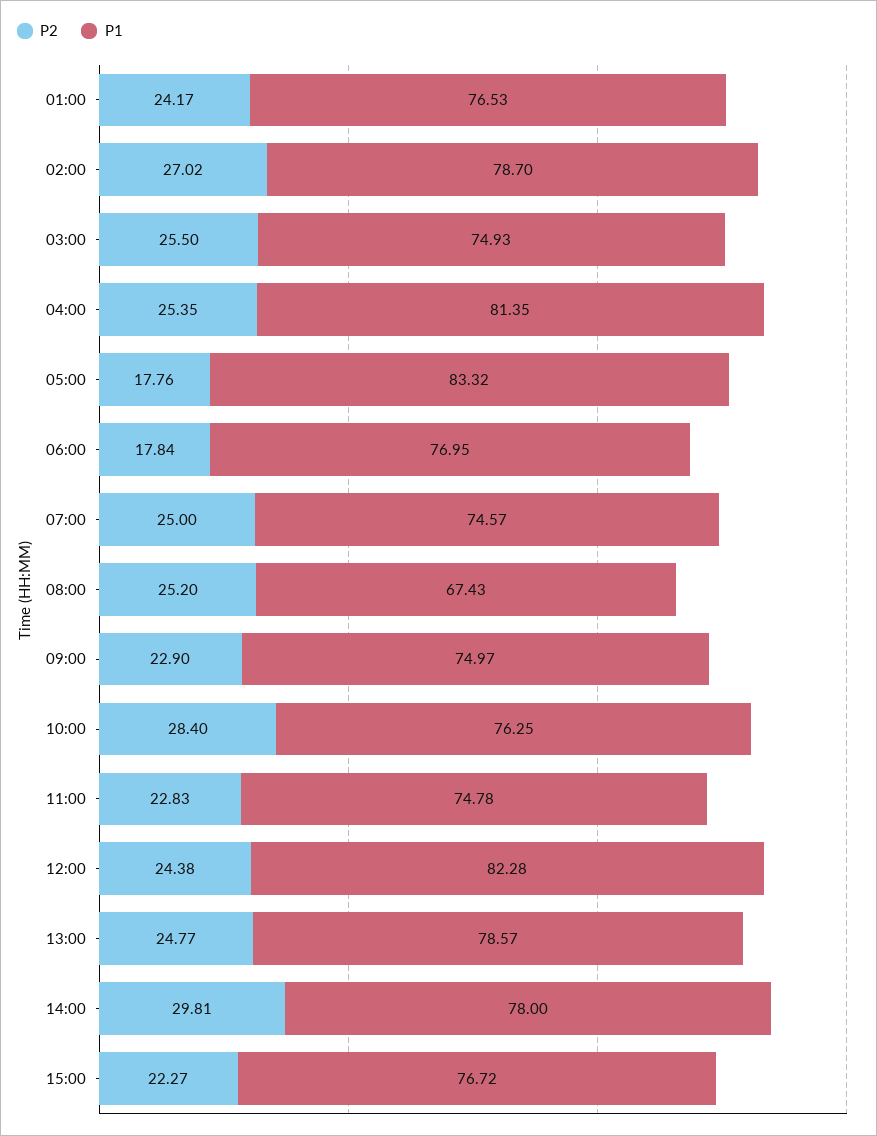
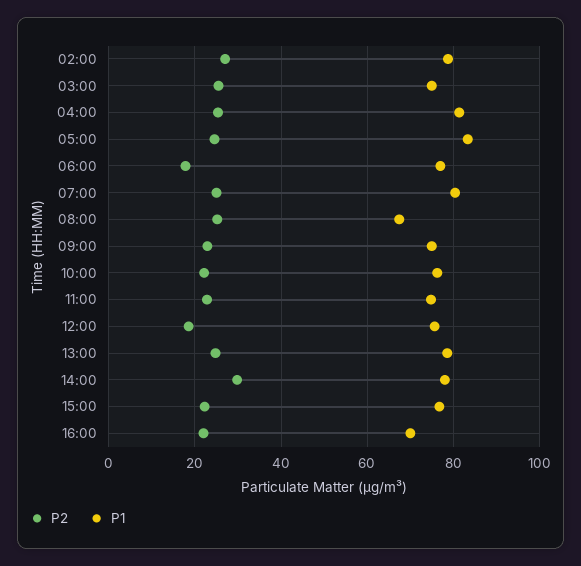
P2, 01:00: 24.17 -> none
P1, 01:00: 76.53 -> none
P2, 05:00: 17.76 -> 24
P1, 07:00: 74.57 -> 80
P2, 10:00: 28.4 -> 22
P2, 12:00: 24.38 -> 18
P1, 12:00: 82.28 -> 76
P2, 16:00: none -> 22
P1, 16:00: none -> 70

